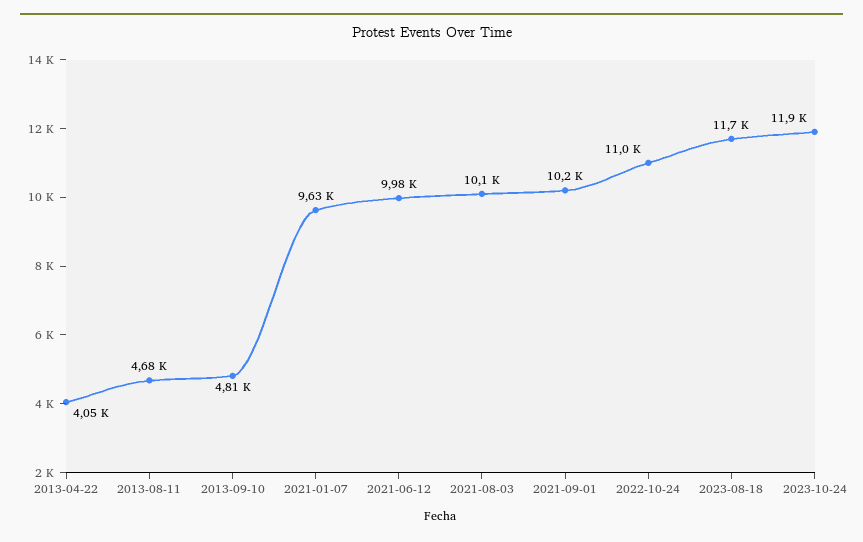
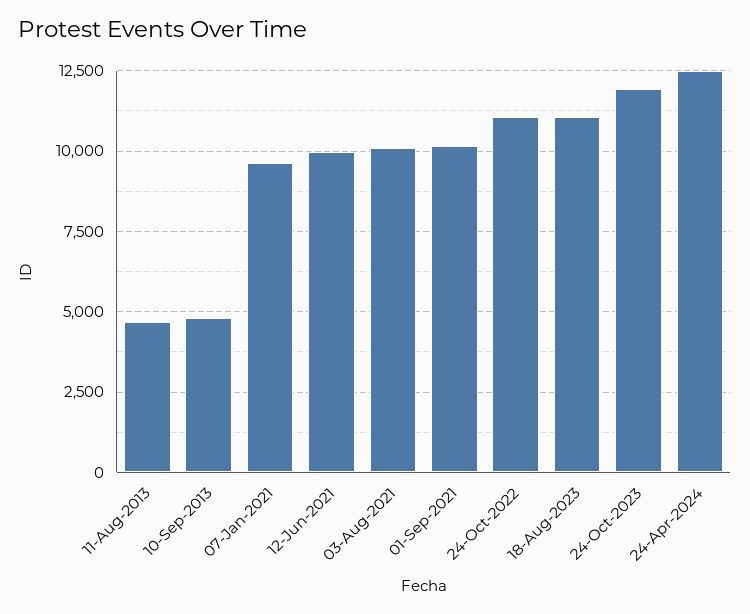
2013-04-22: 4050 -> none
2023-08-18: 11700 -> 11000
24-Apr-2024: none -> 12500

